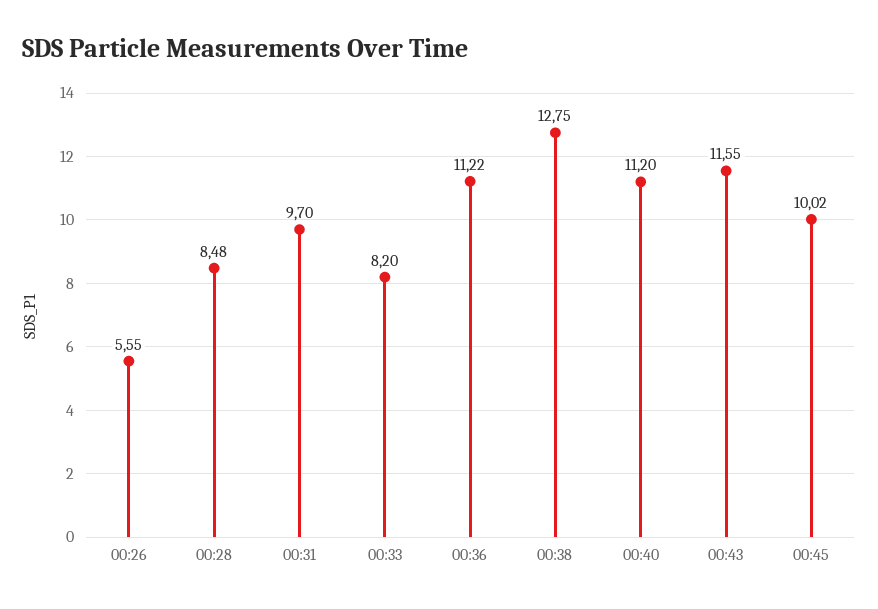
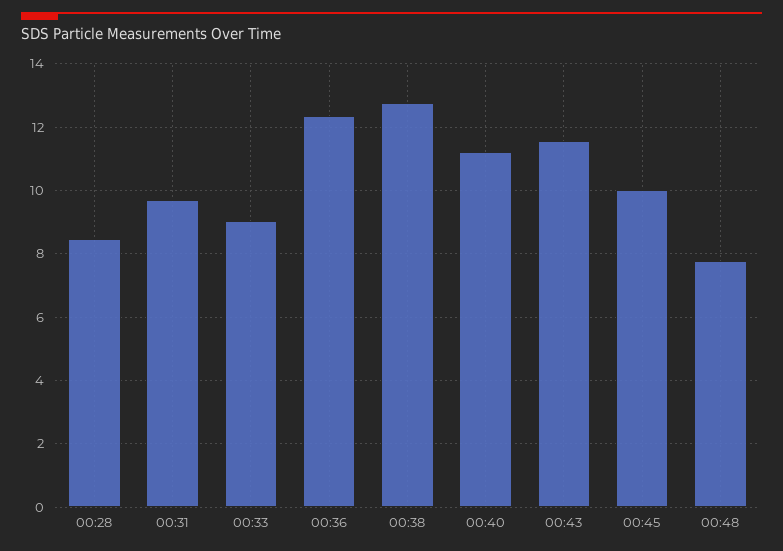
00:26: 5.55 -> none
00:33: 8.2 -> 9
00:36: 11.22 -> 12.4
00:48: none -> 7.8

